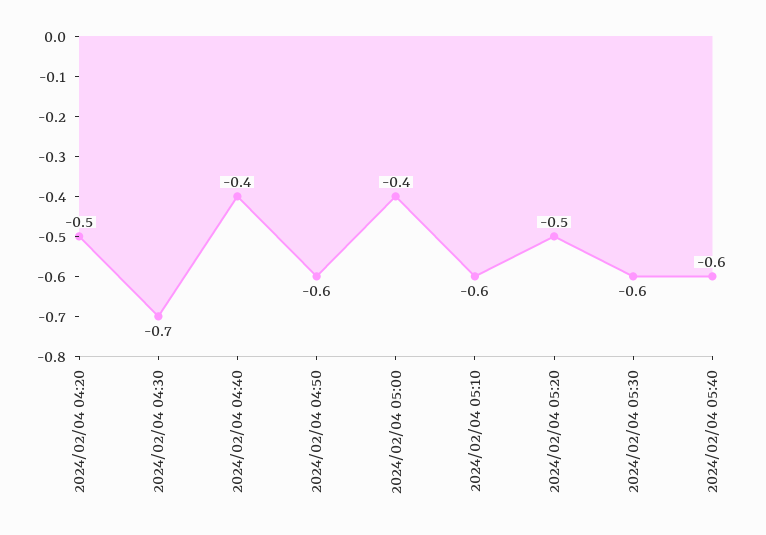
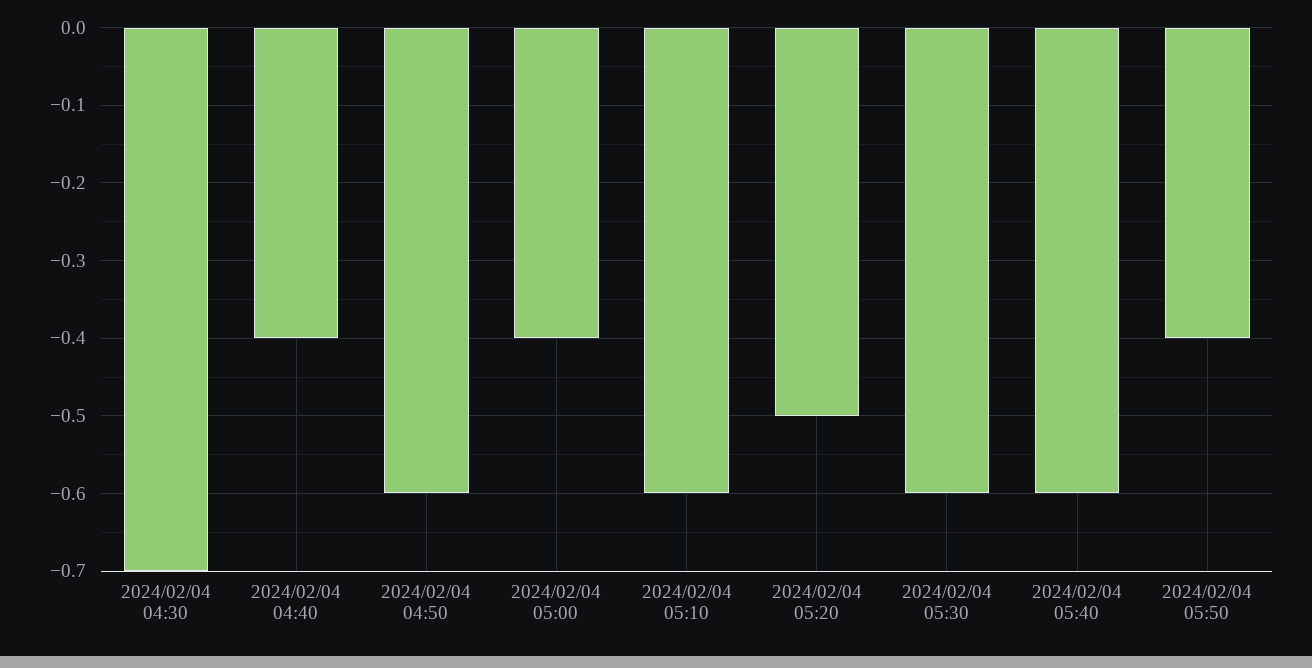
2024/02/04 04:20: -0.5 -> none
2024/02/04 05:50: none -> -0.4

